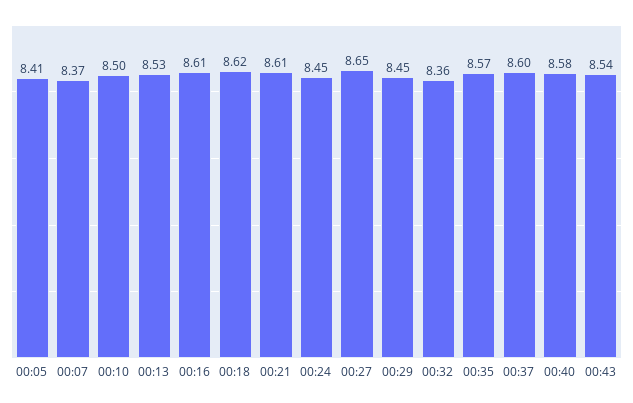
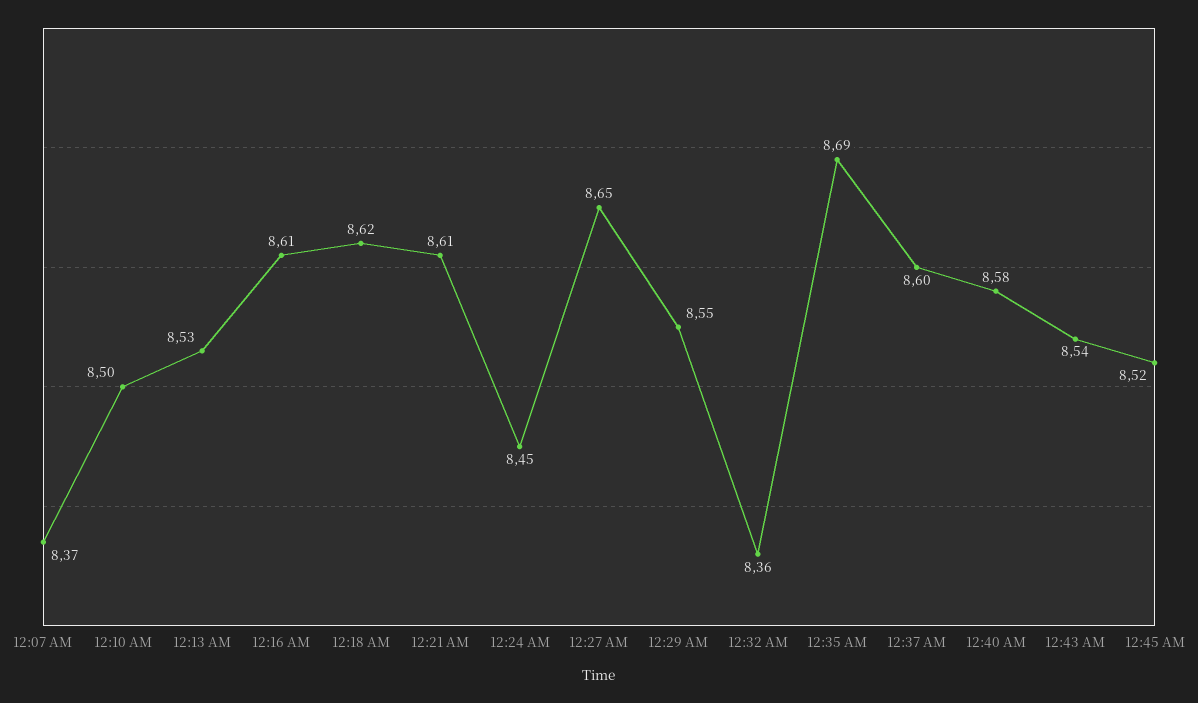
00:05: 8.41 -> none
00:29: 8.45 -> 8.55
00:35: 8.57 -> 8.69
12:45 AM: none -> 8.52

